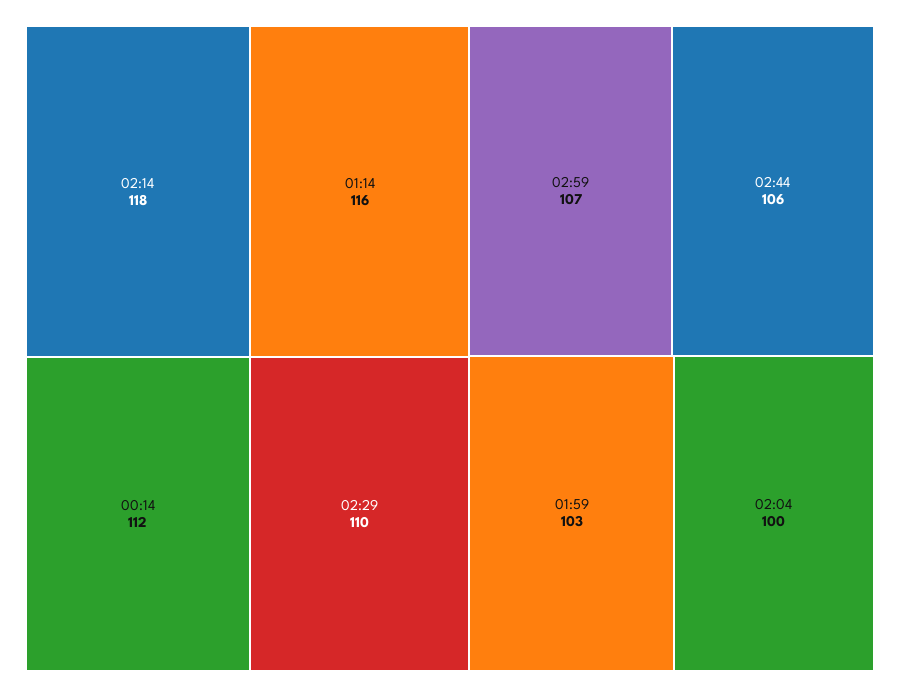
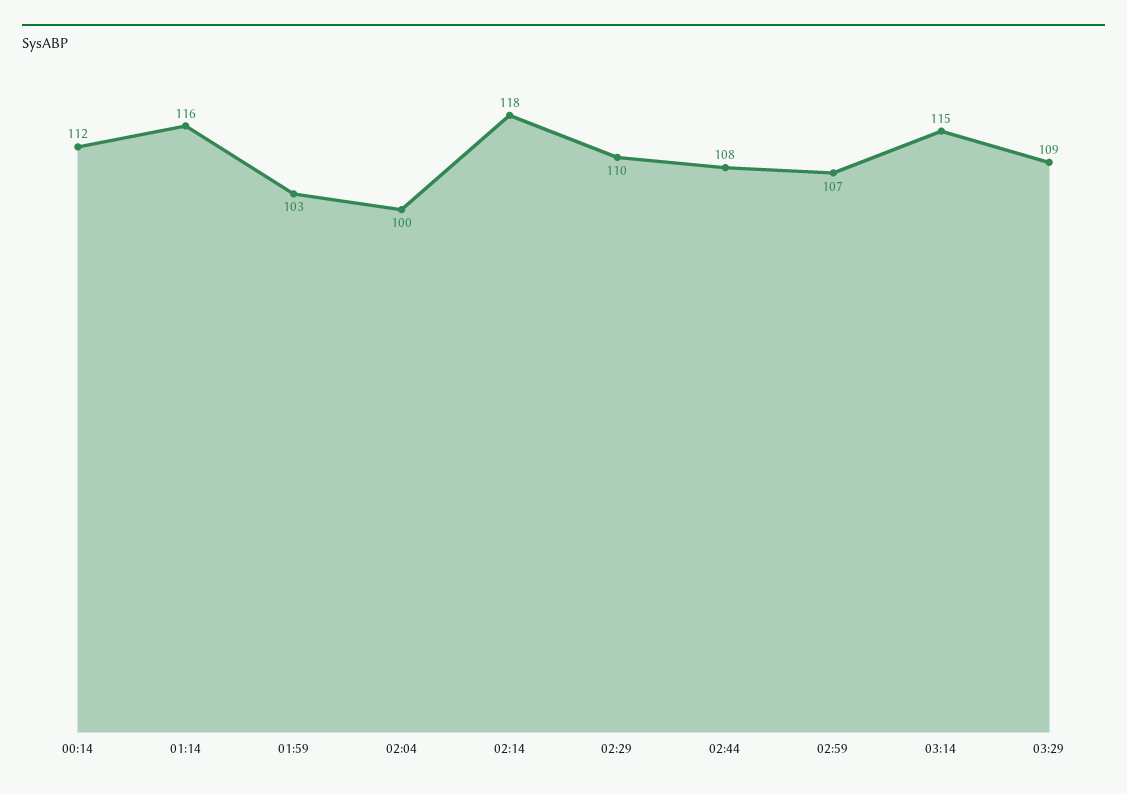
02:44: 106 -> 108
03:14: none -> 115
03:29: none -> 109

